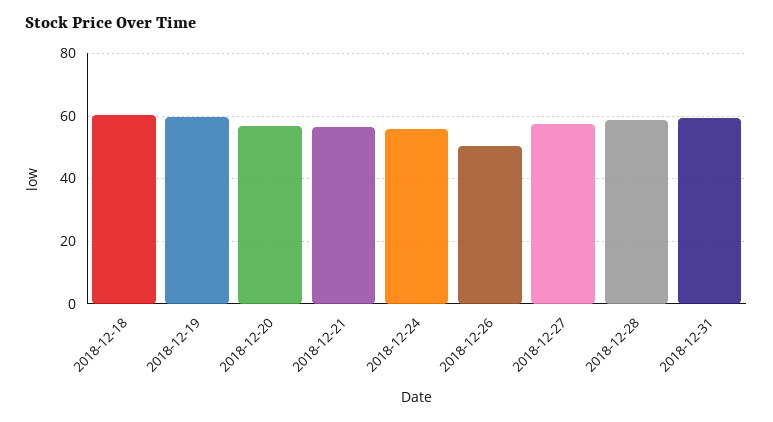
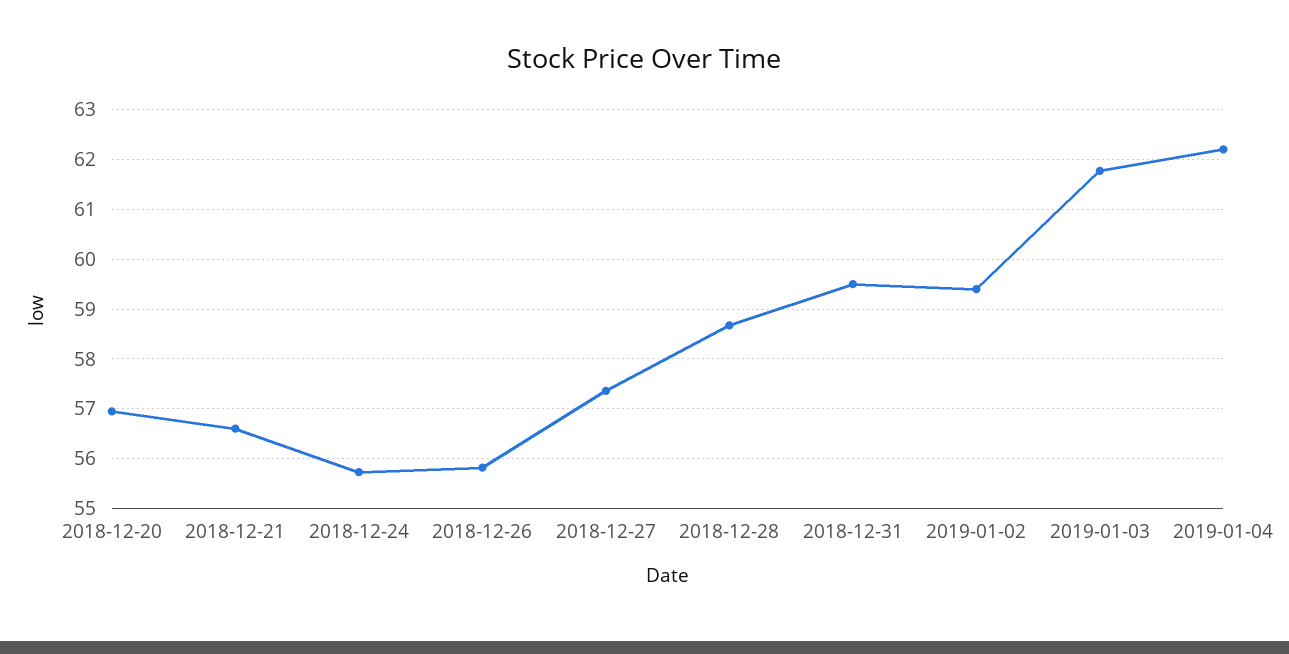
2018-12-18: 60 -> none
2018-12-19: 60 -> none
2018-12-26: 50 -> 55.8
2019-01-02: none -> 59.4
2019-01-03: none -> 61.8
2019-01-04: none -> 62.2

